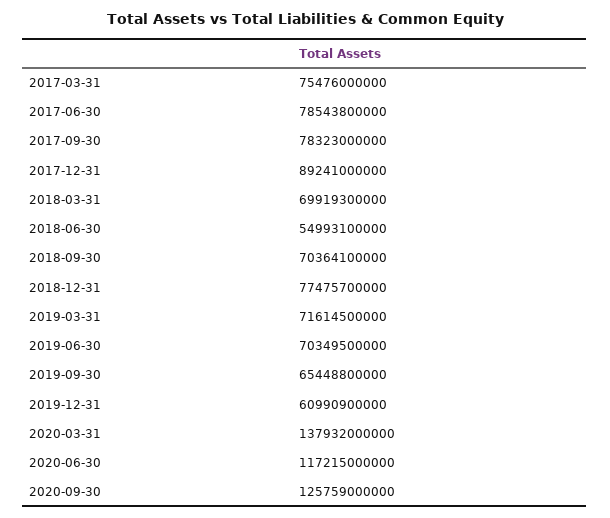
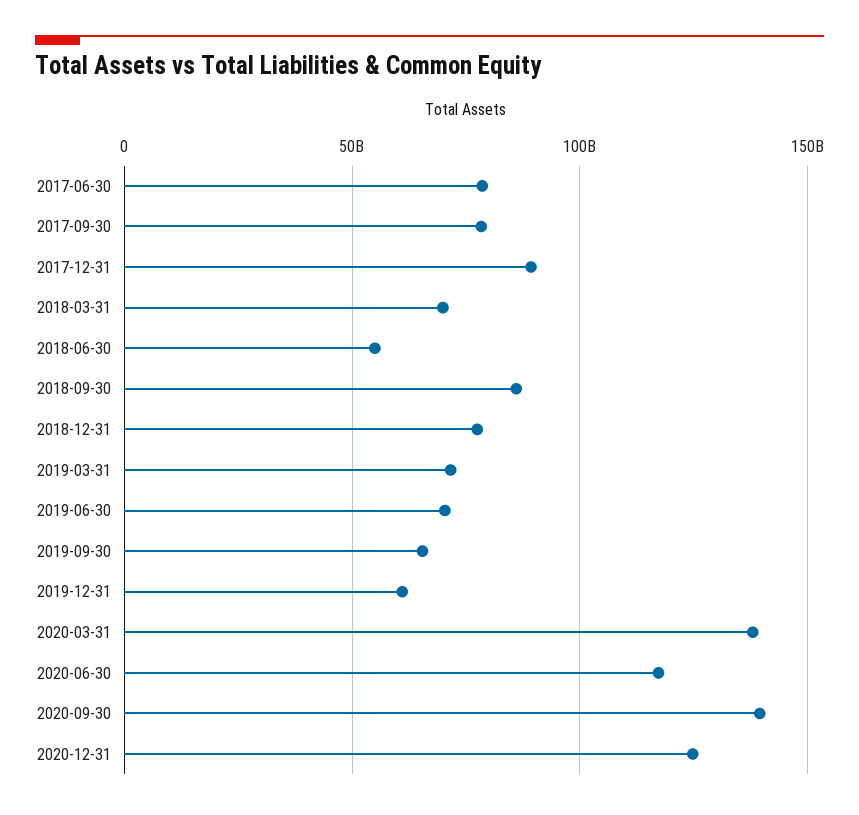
2017-03-31: 75476000000 -> none
2018-09-30: 70364100000 -> 85000000000
2020-09-30: 125759000000 -> 140000000000
2020-12-31: none -> 125000000000

